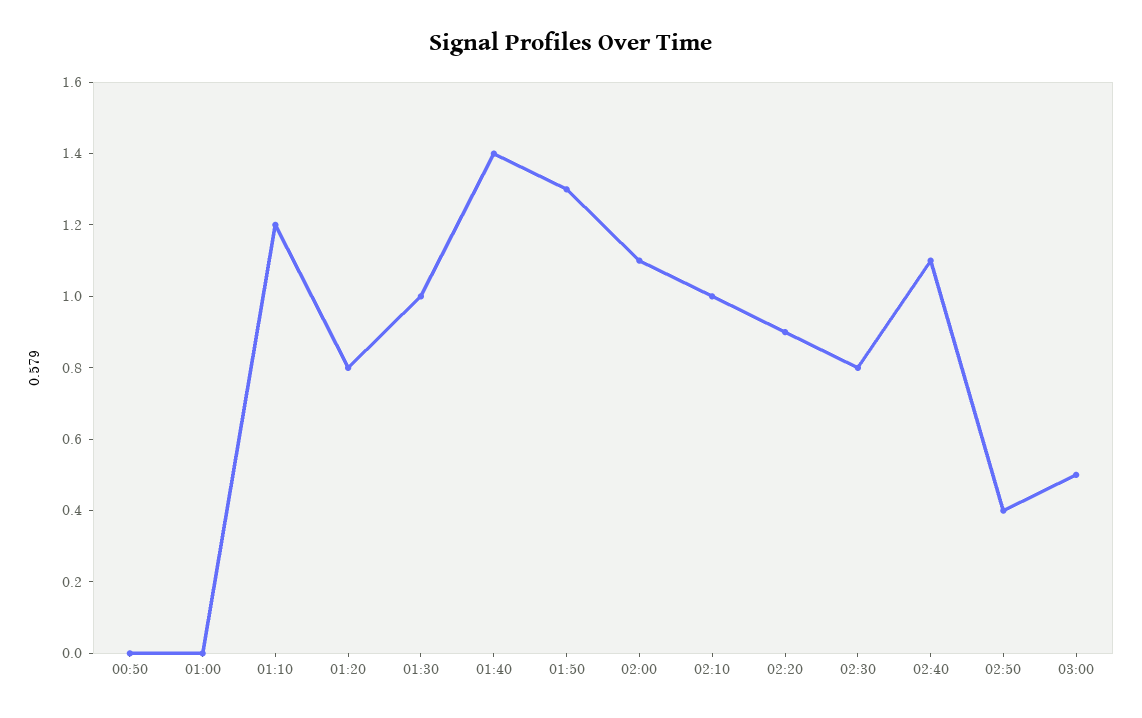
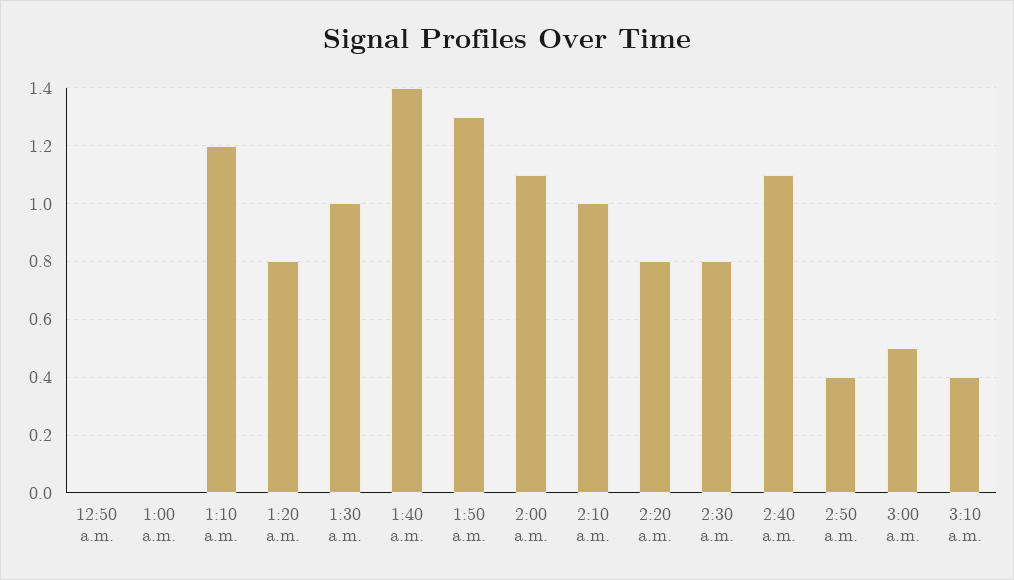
02:20: 0.9 -> 0.8
3:10 a.m.: none -> 0.4

